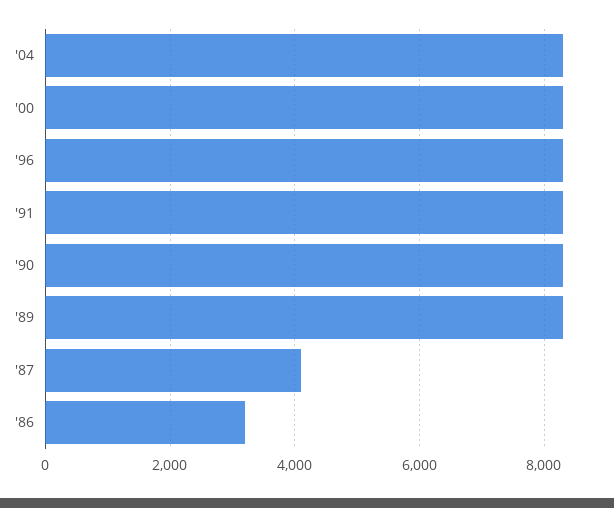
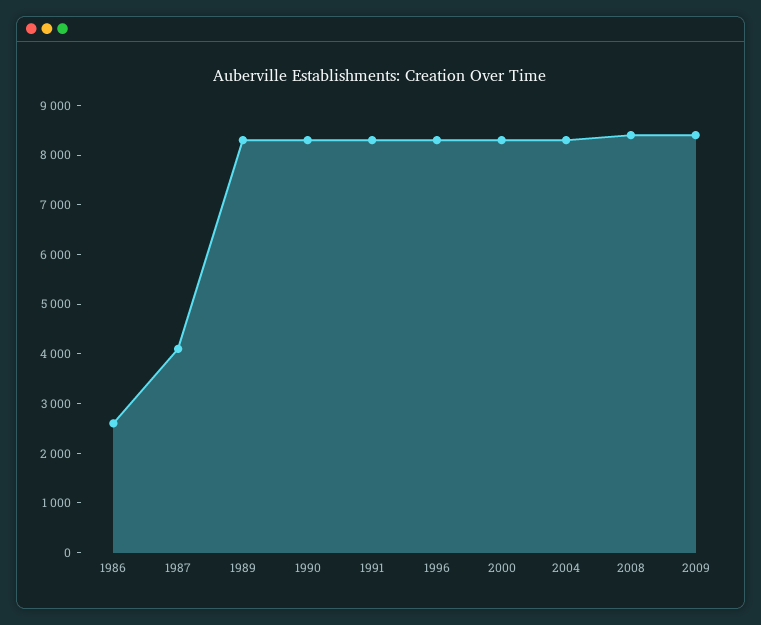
'86: 3200 -> 2600
2008: none -> 8400
2009: none -> 8400

